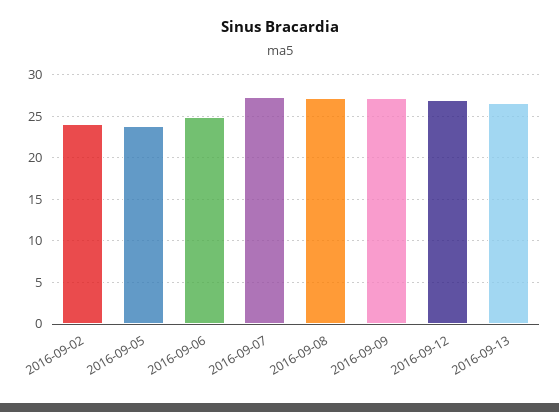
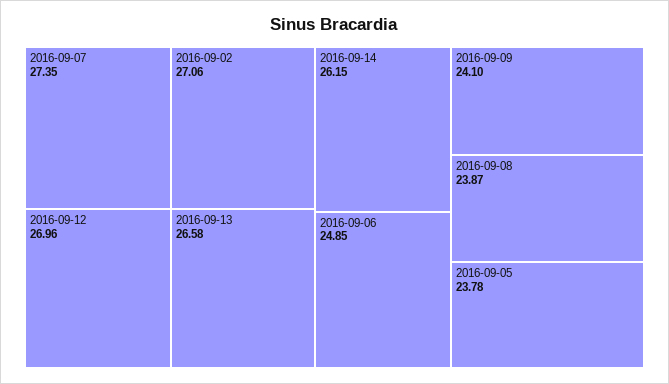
2016-09-02: 24 -> 27.06
2016-09-08: 27 -> 23.87
2016-09-09: 27 -> 24.1
2016-09-14: none -> 26.15

